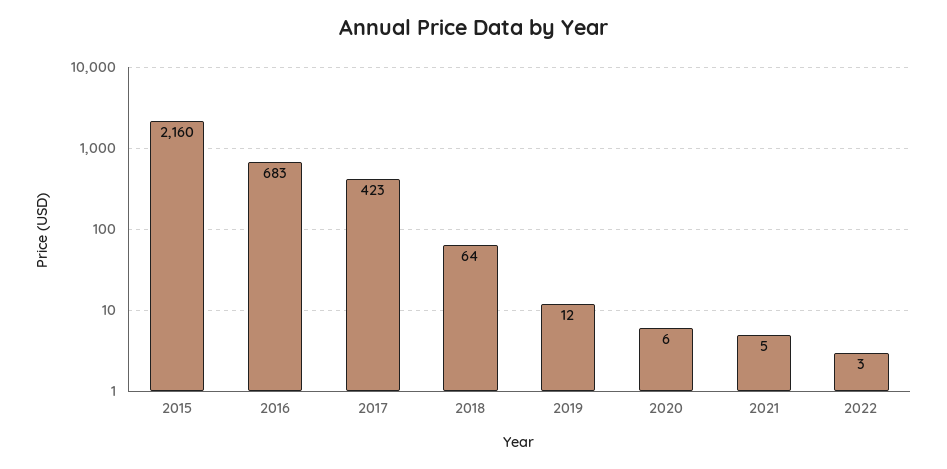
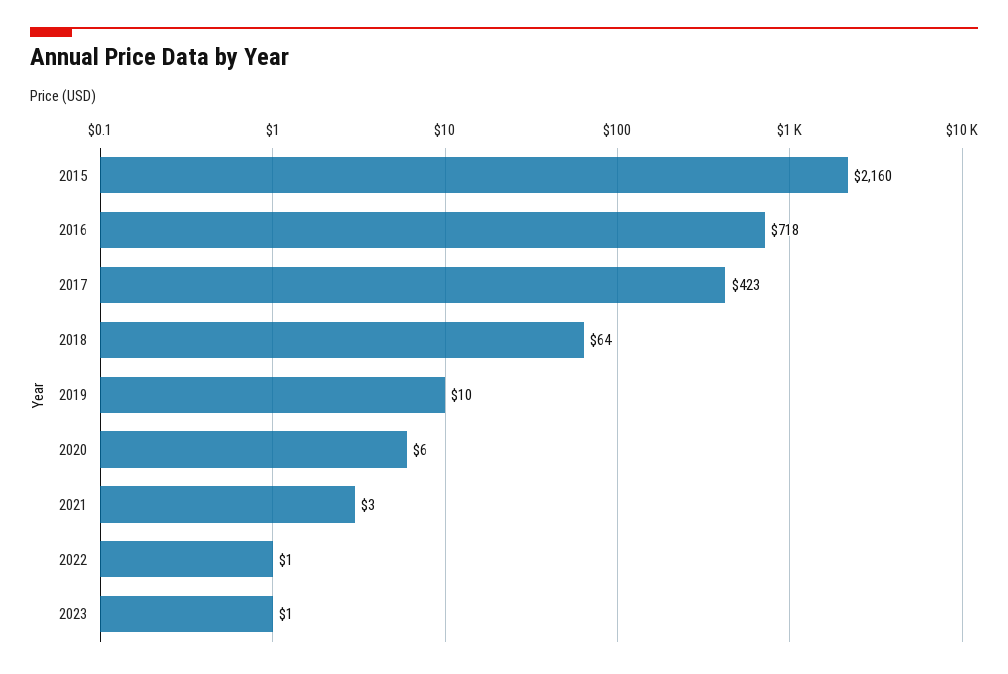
2016: 683 -> 718
2019: 12 -> 10
2021: 5 -> 3
2022: 3 -> 1
2023: none -> 1

